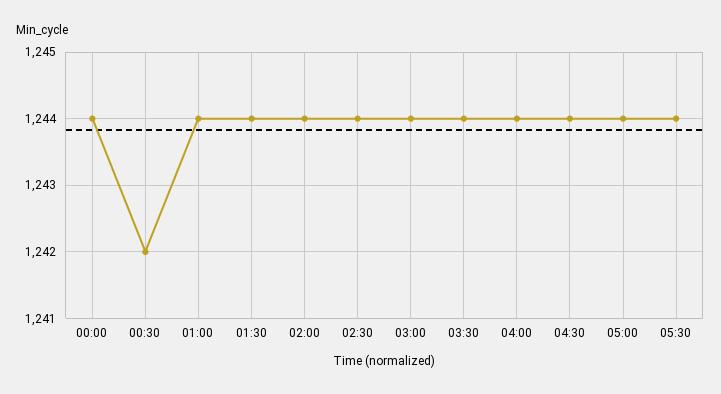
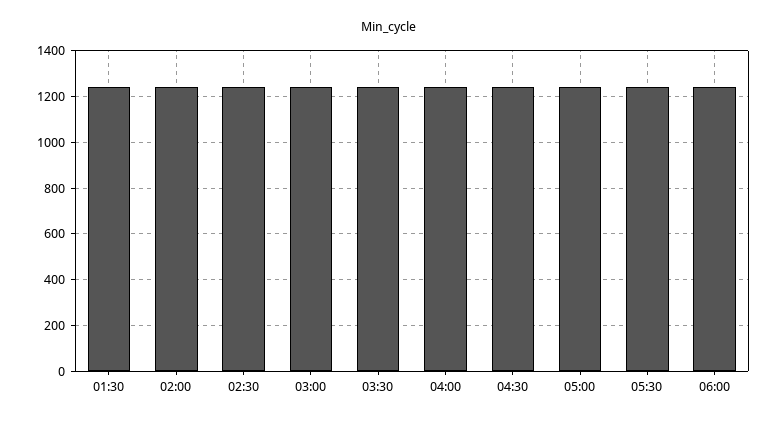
00:00: 1244 -> none
00:30: 1242 -> none
01:00: 1244 -> none
06:00: none -> 1250

